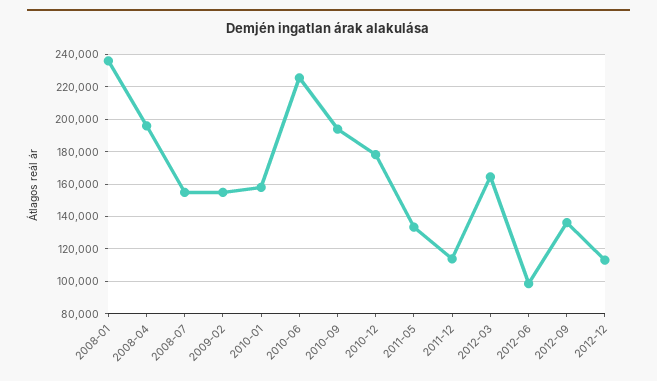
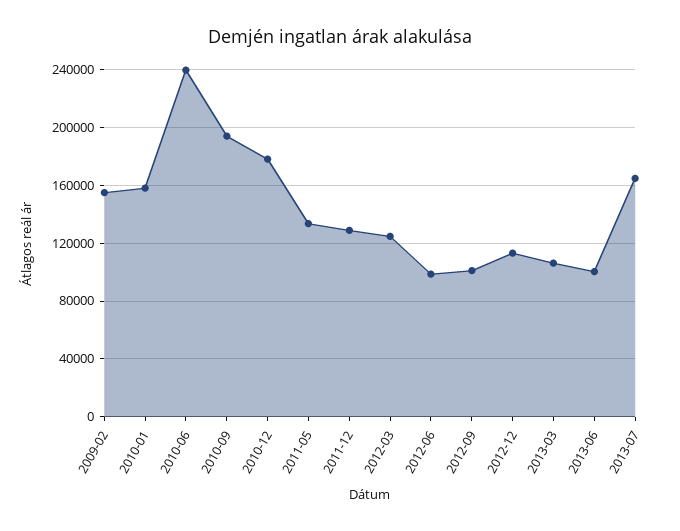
2008-01: 235000 -> none
2008-04: 195000 -> none
2008-07: 155000 -> none
2010-06: 225000 -> 240000
2011-12: 115000 -> 130000
2012-03: 165000 -> 125000
2012-09: 135000 -> 100000
2013-03: none -> 105000
2013-06: none -> 100000
2013-07: none -> 165000

